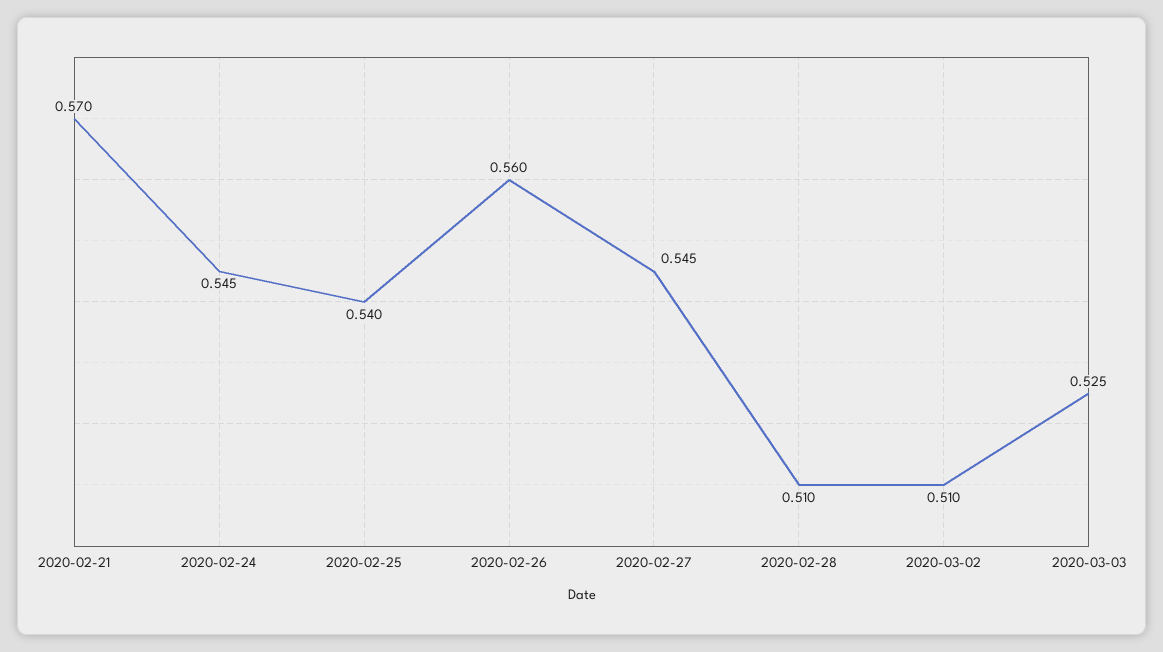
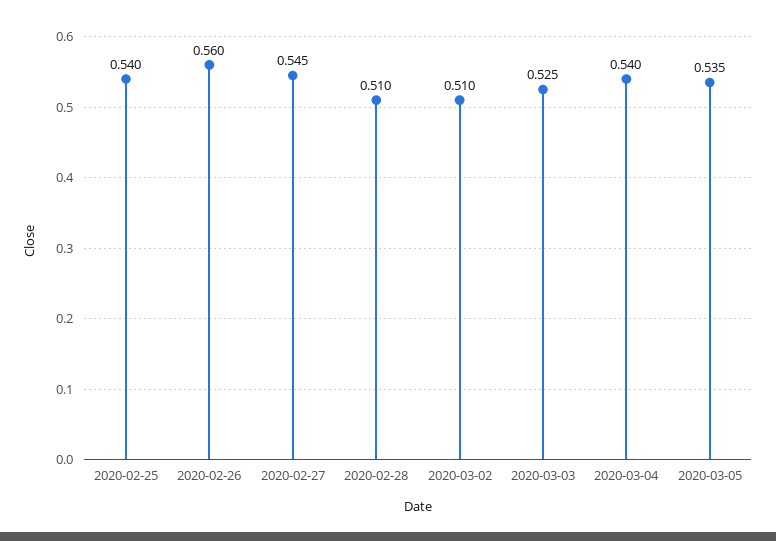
2020-02-21: 0.57 -> none
2020-02-24: 0.545 -> none
2020-03-04: none -> 0.54
2020-03-05: none -> 0.535

